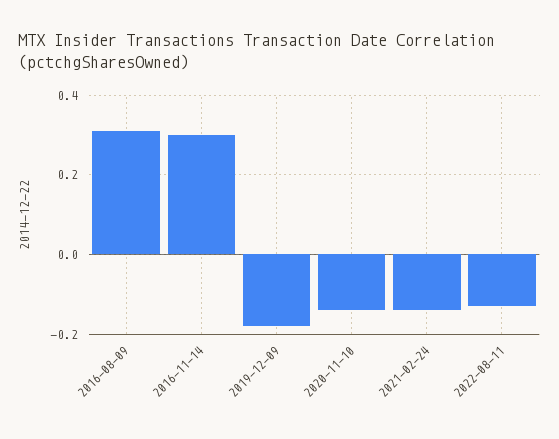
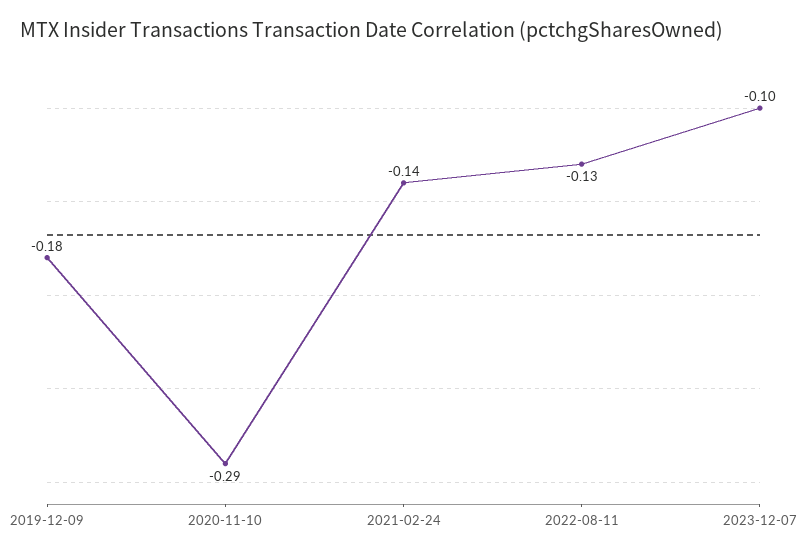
2016-08-09: 0.3 -> none
2016-11-14: 0.3 -> none
2020-11-10: -0.15 -> -0.29
2023-12-07: none -> -0.1

